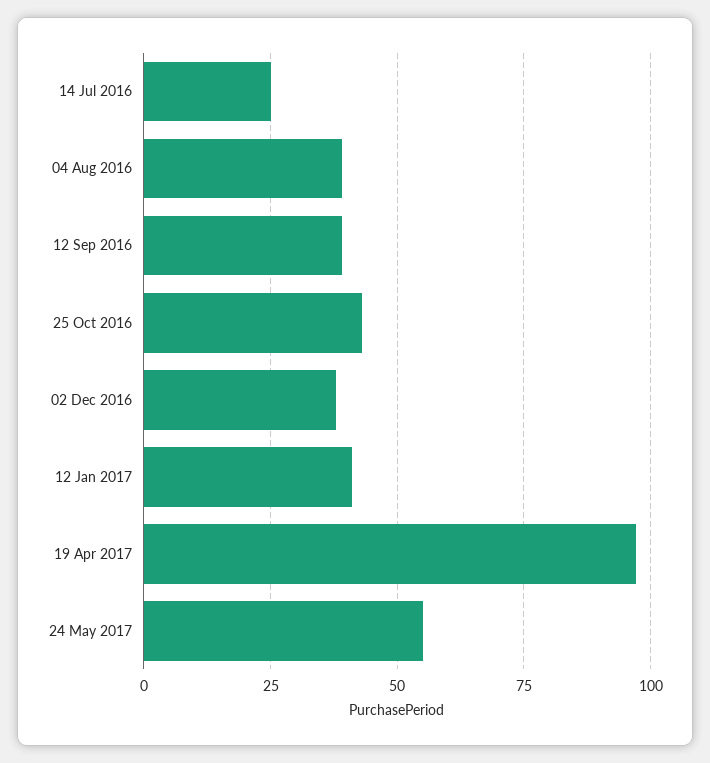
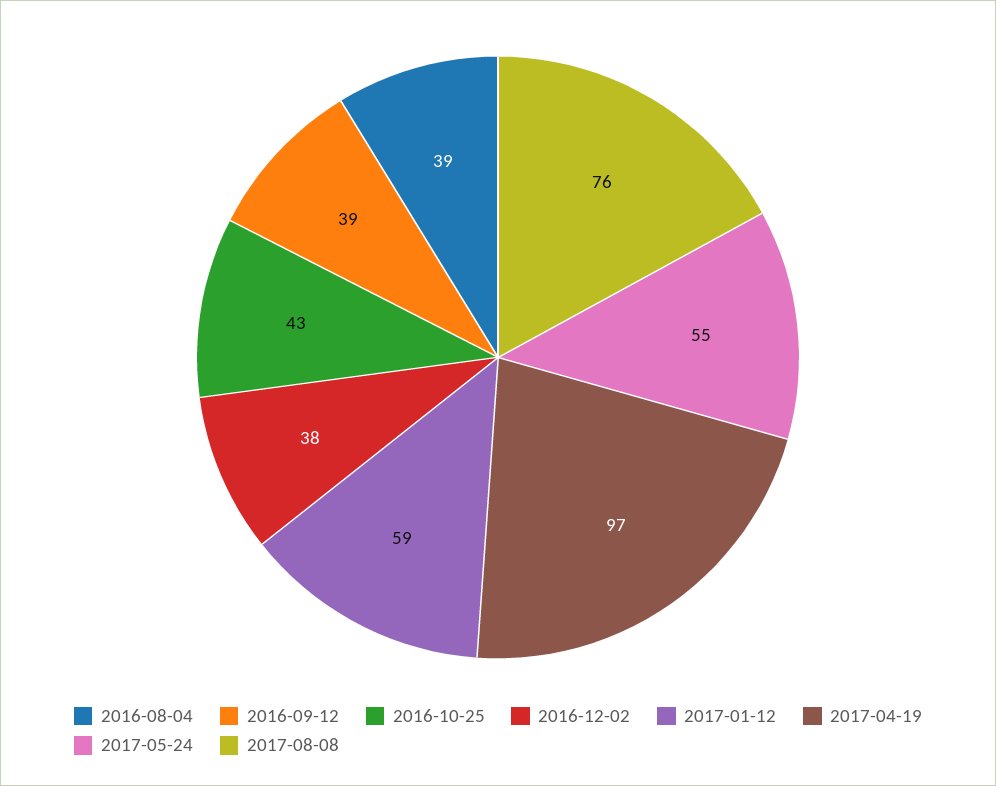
14 Jul 2016: 25 -> none
12 Jan 2017: 40 -> 59
2017-08-08: none -> 76

